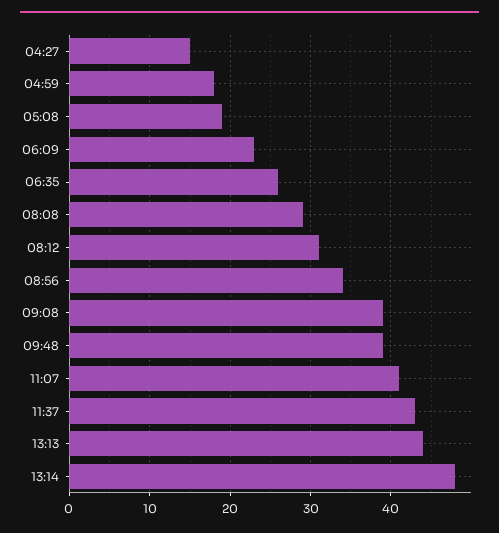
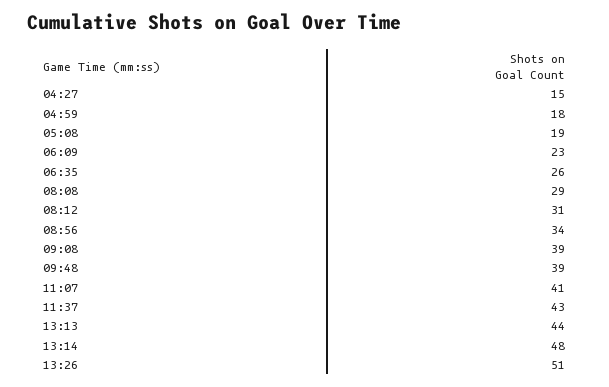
13:26: none -> 51

